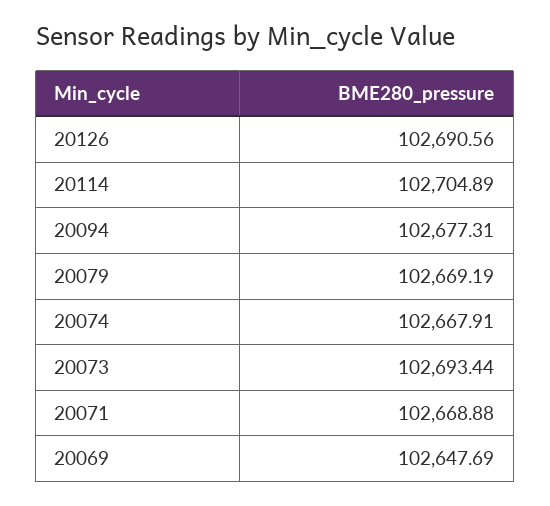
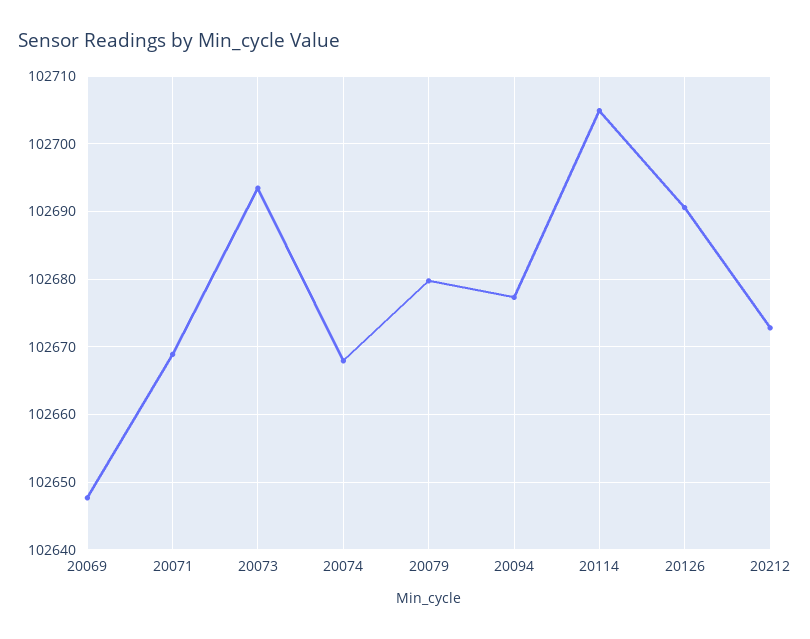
20079: 102669.19 -> 102680
20212: none -> 102673

